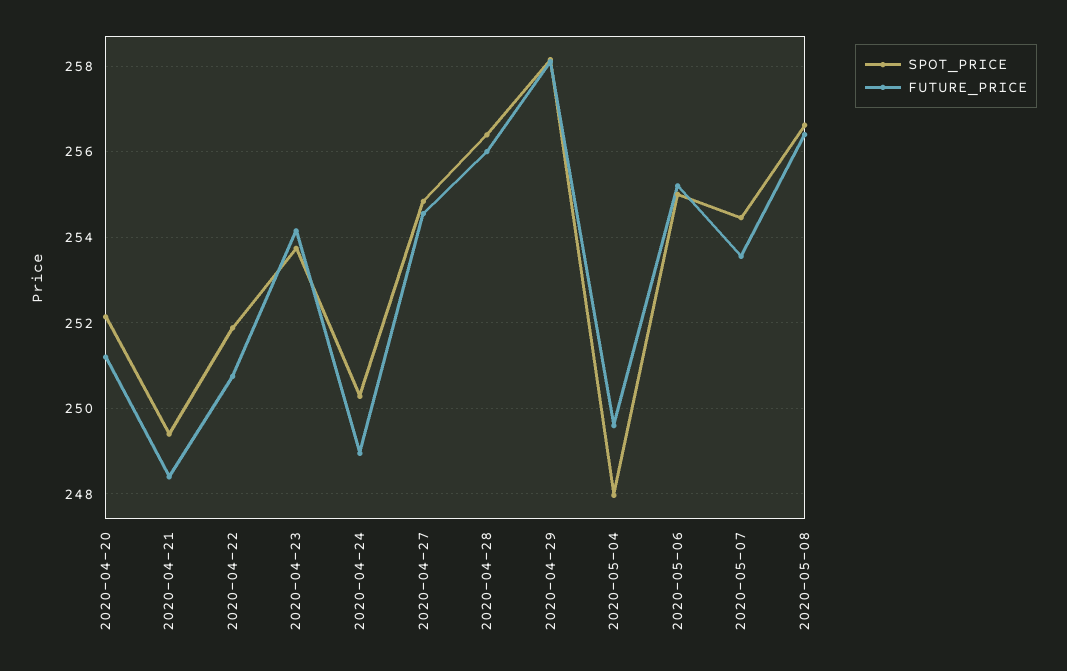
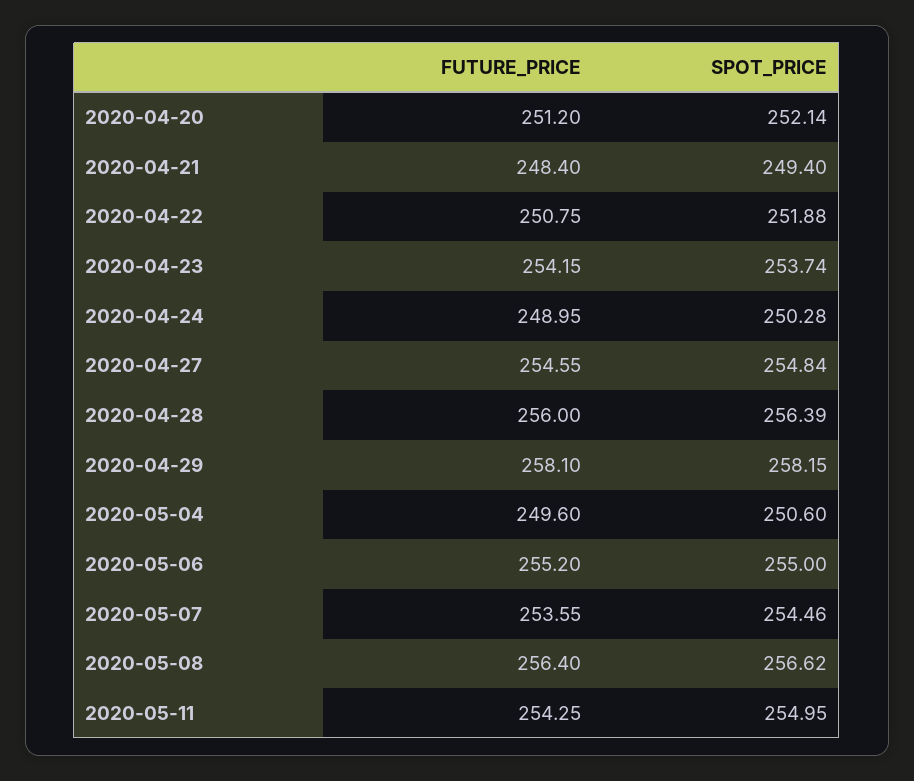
SPOT_PRICE, 2020-05-04: 248 -> 250.6
FUTURE_PRICE, 2020-05-11: none -> 254.25
SPOT_PRICE, 2020-05-11: none -> 254.95

